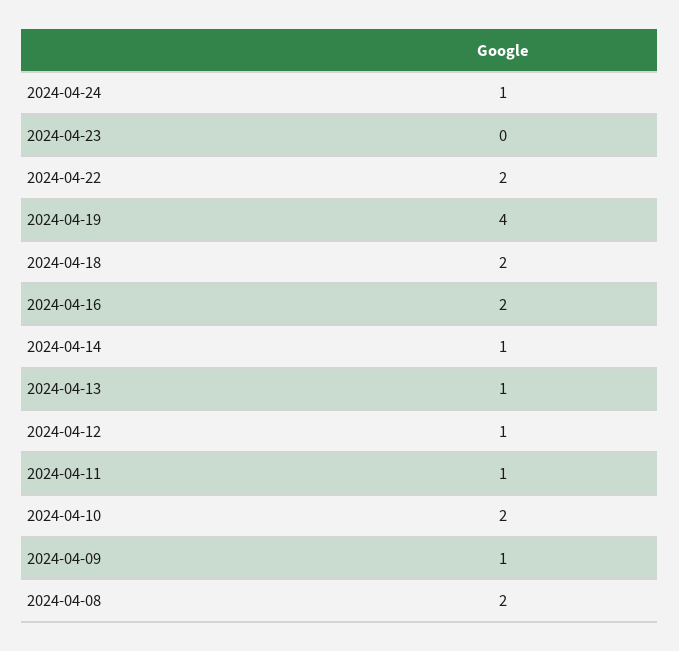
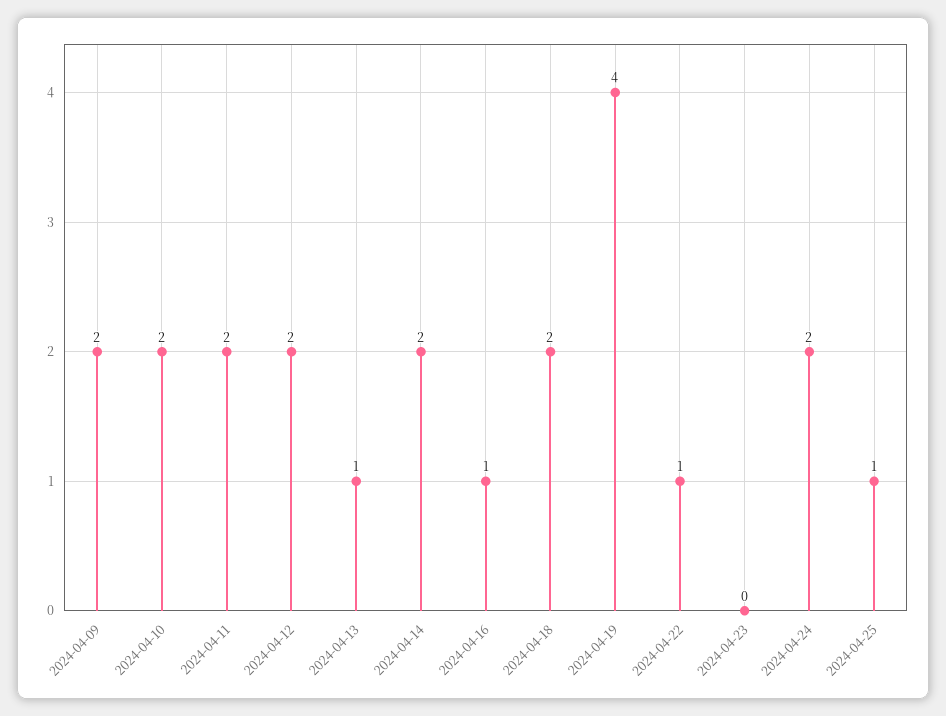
2024-04-24: 1 -> 2
2024-04-22: 2 -> 1
2024-04-16: 2 -> 1
2024-04-14: 1 -> 2
2024-04-12: 1 -> 2
2024-04-11: 1 -> 2
2024-04-09: 1 -> 2
2024-04-08: 2 -> none
2024-04-25: none -> 1

